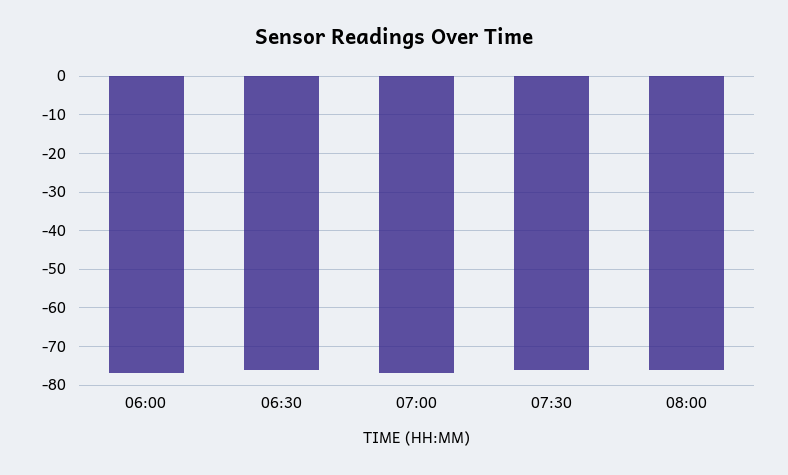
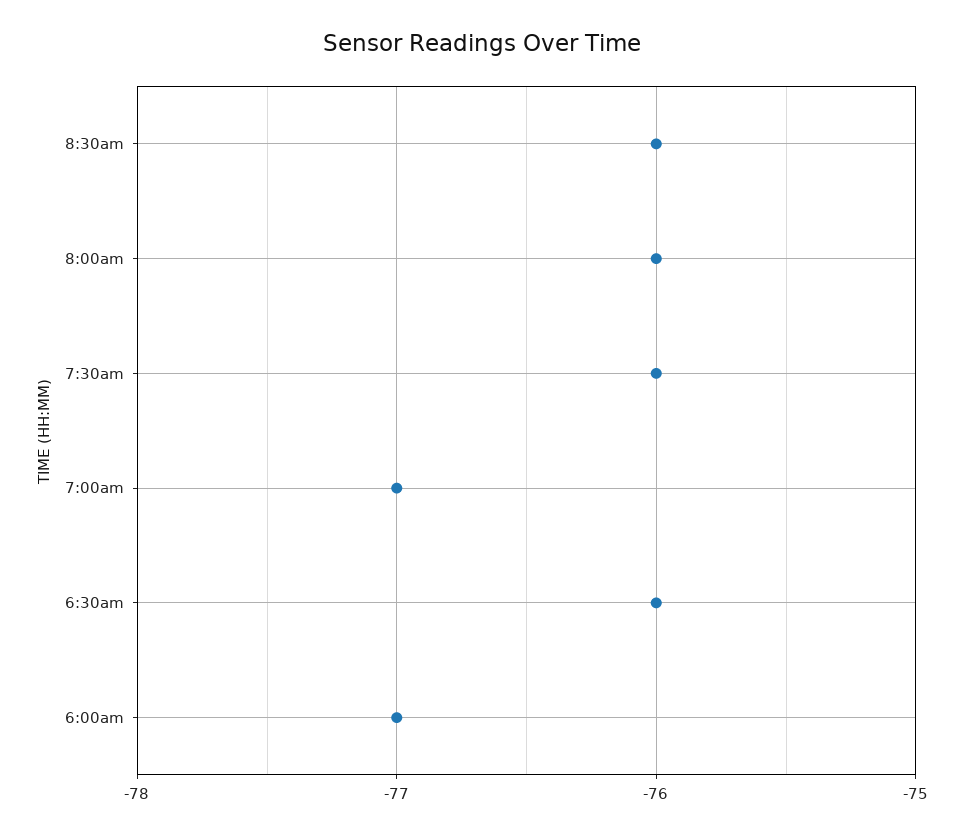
8:30am: none -> -76

